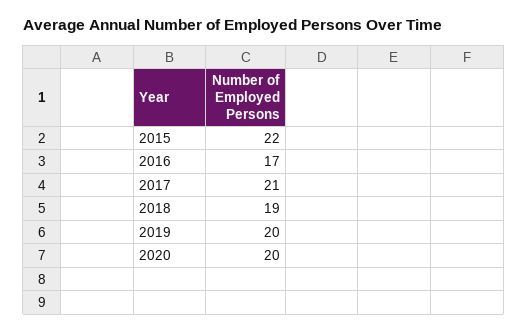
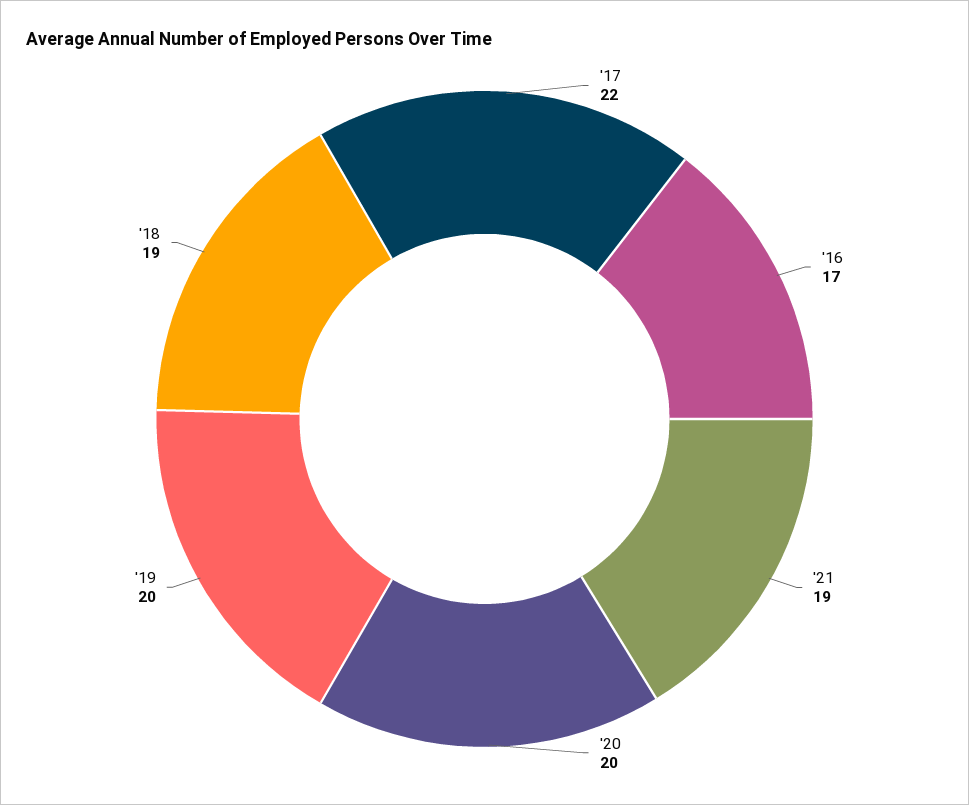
2015: 22 -> none
2017: 21 -> 22
'21: none -> 19

